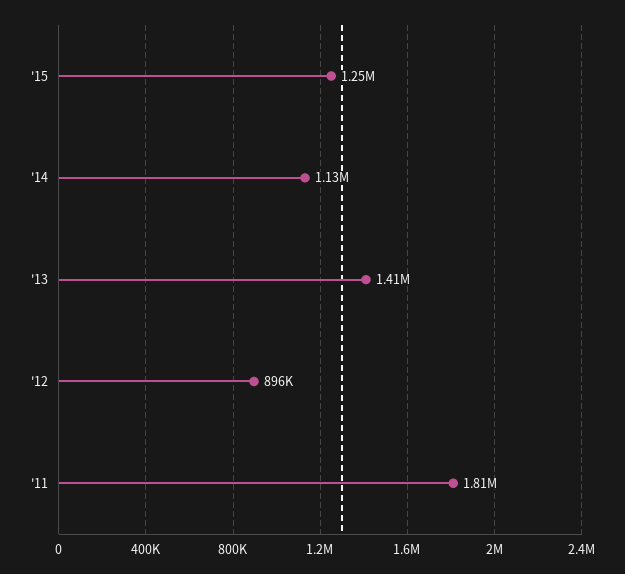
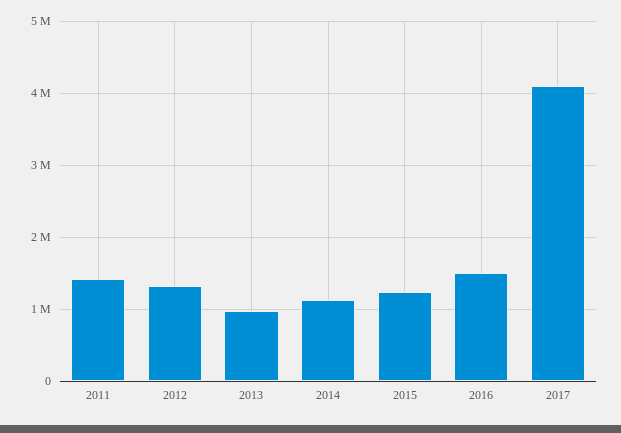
'13: 1410000 -> 1000000
'12: 896000 -> 1300000
'11: 1810000 -> 1400000
2016: none -> 1500000
2017: none -> 4100000

